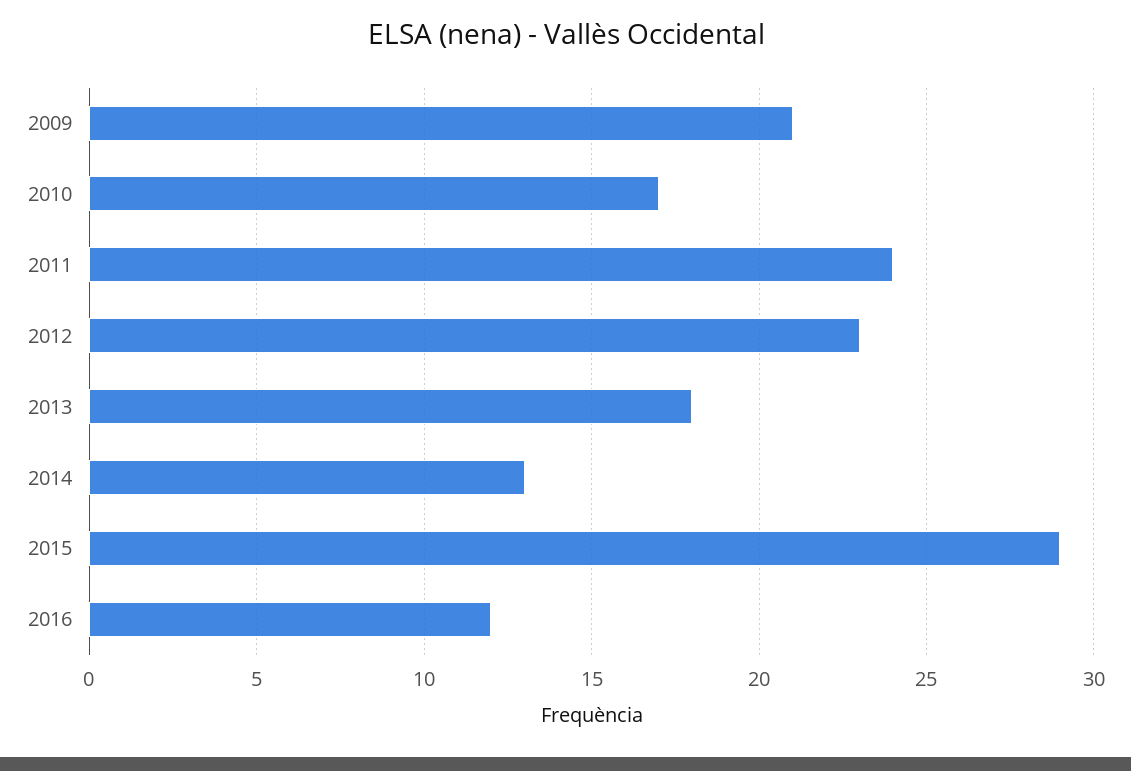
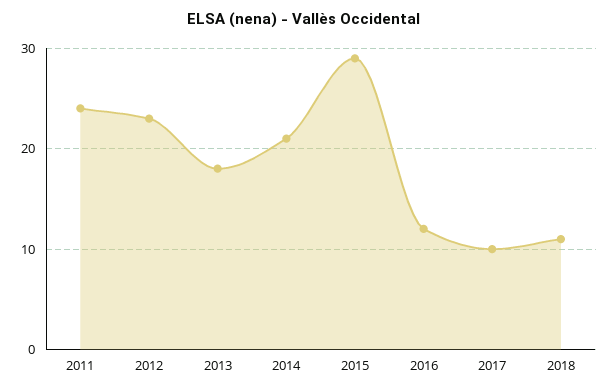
2009: 21 -> none
2010: 17 -> none
2014: 13 -> 21
2017: none -> 10
2018: none -> 11

